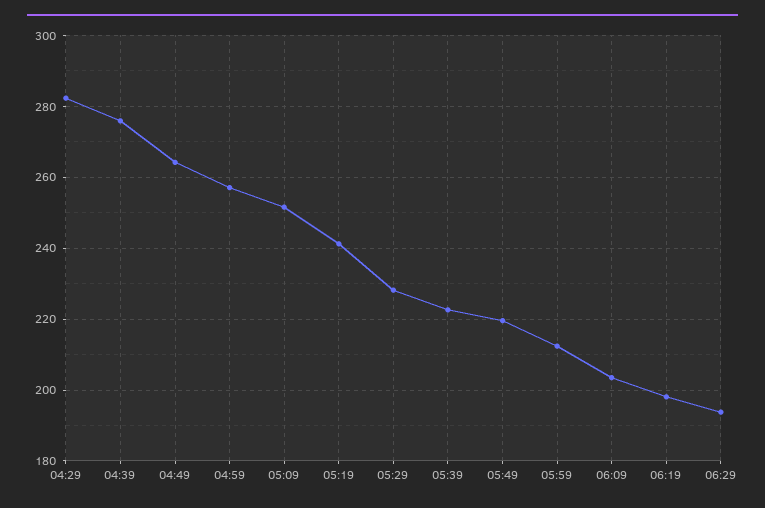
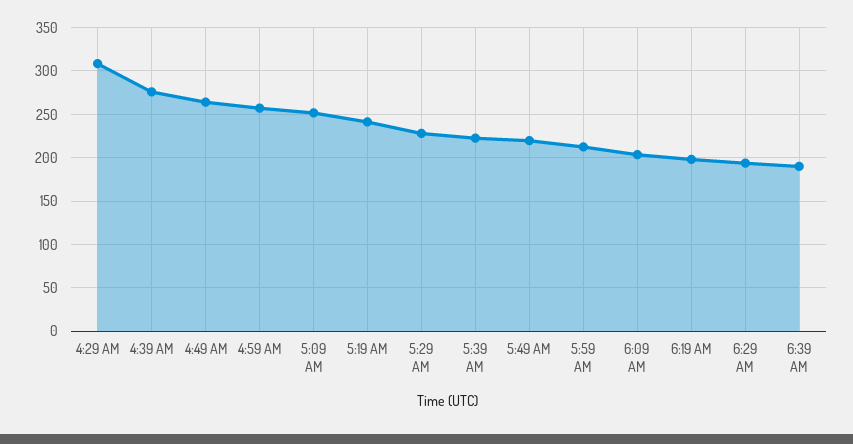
04:29: 282 -> 310
6:39 AM: none -> 190

